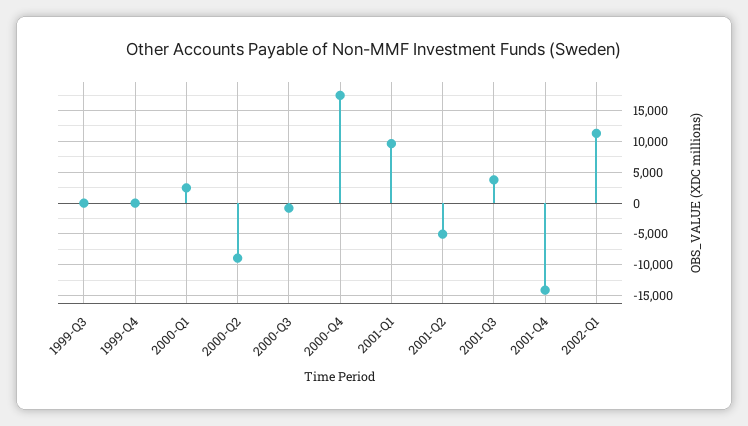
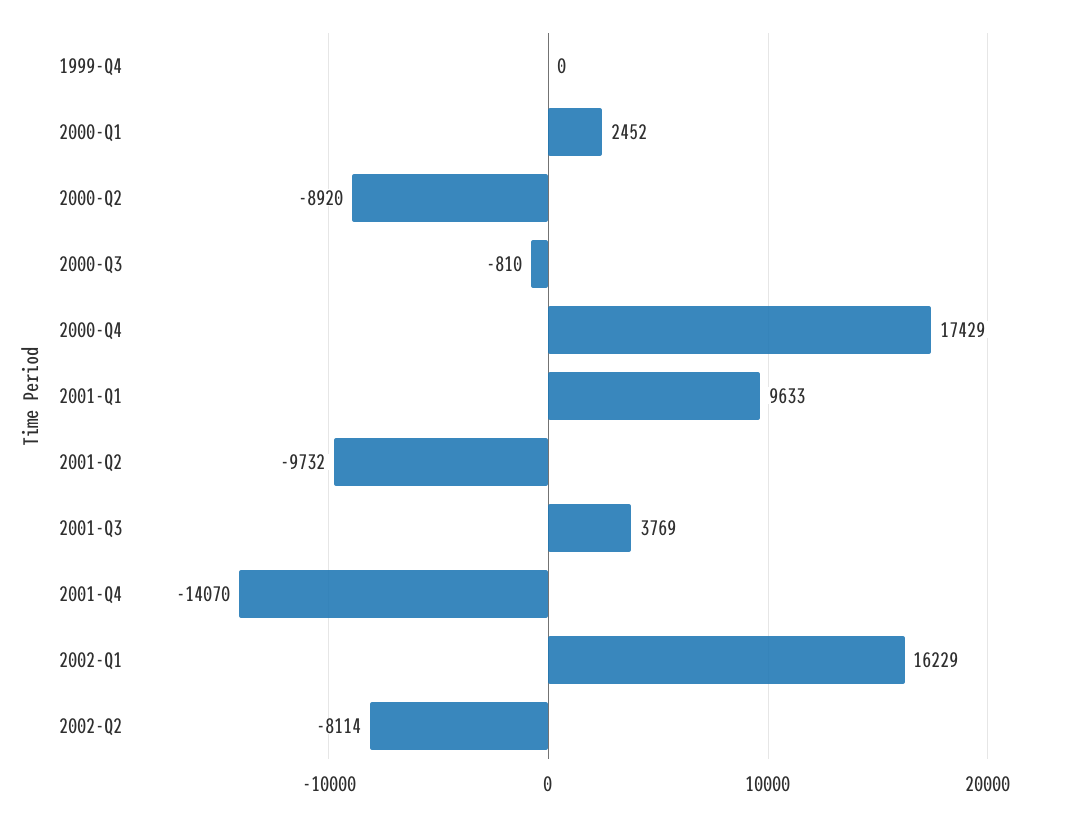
1999-Q3: 0 -> none
2001-Q2: -5000 -> -9732
2002-Q1: 11000 -> 16229
2002-Q2: none -> -8114

